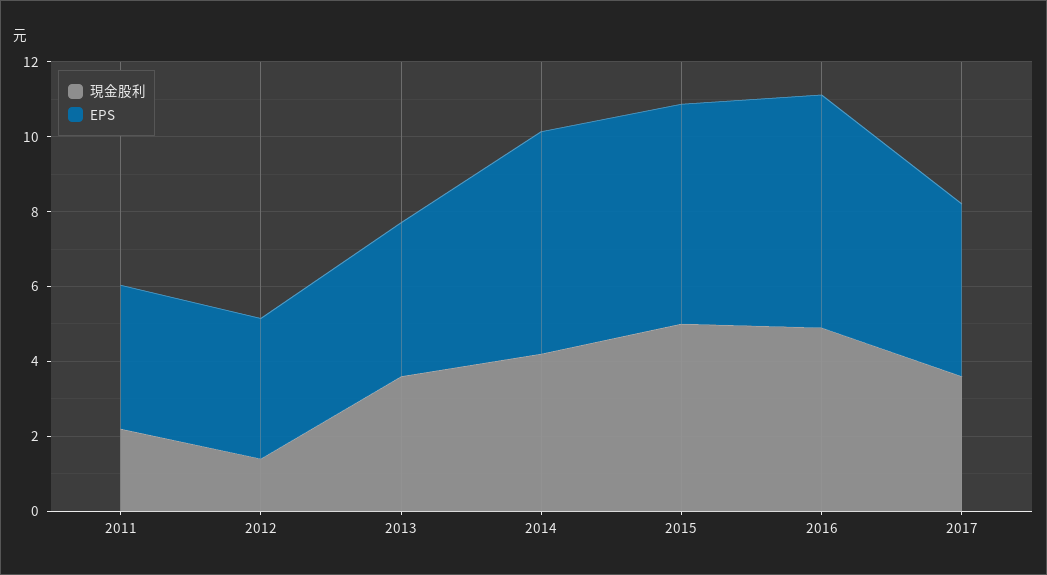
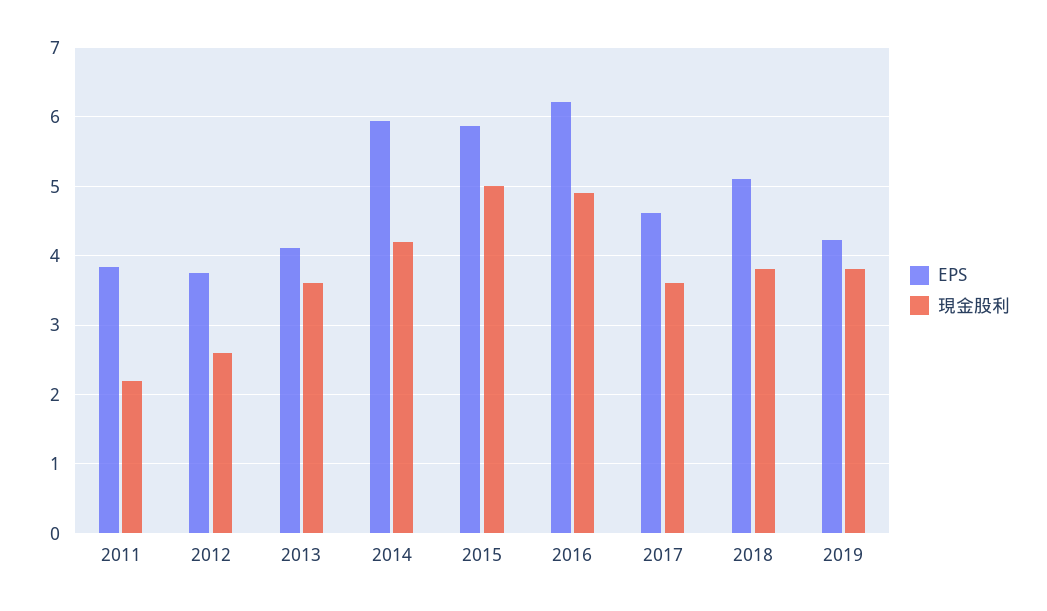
現金股利, 2012: 1.5 -> 2.6
EPS, 2018: none -> 5.1
現金股利, 2018: none -> 3.8
EPS, 2019: none -> 4.2
現金股利, 2019: none -> 3.8

